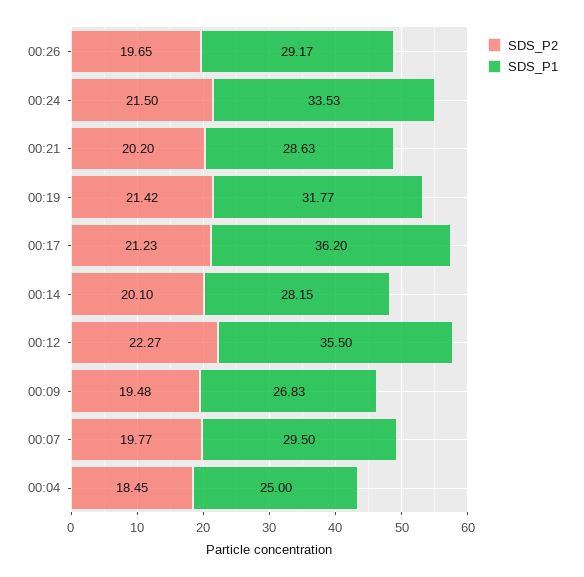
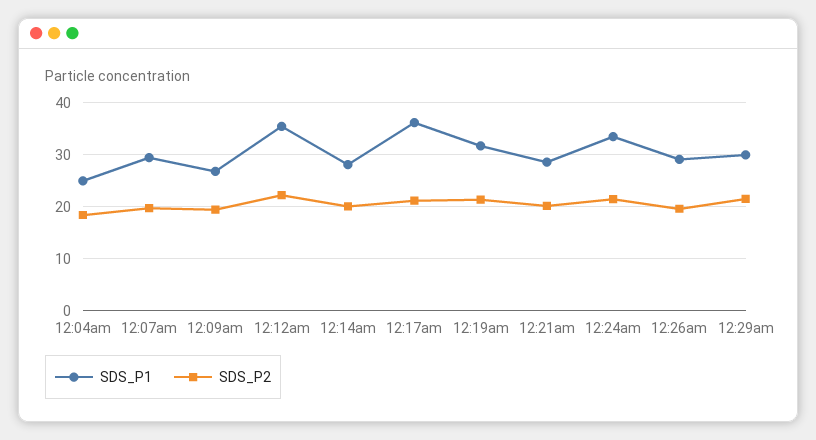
SDS_P1, 12:29am: none -> 30
SDS_P2, 12:29am: none -> 22

